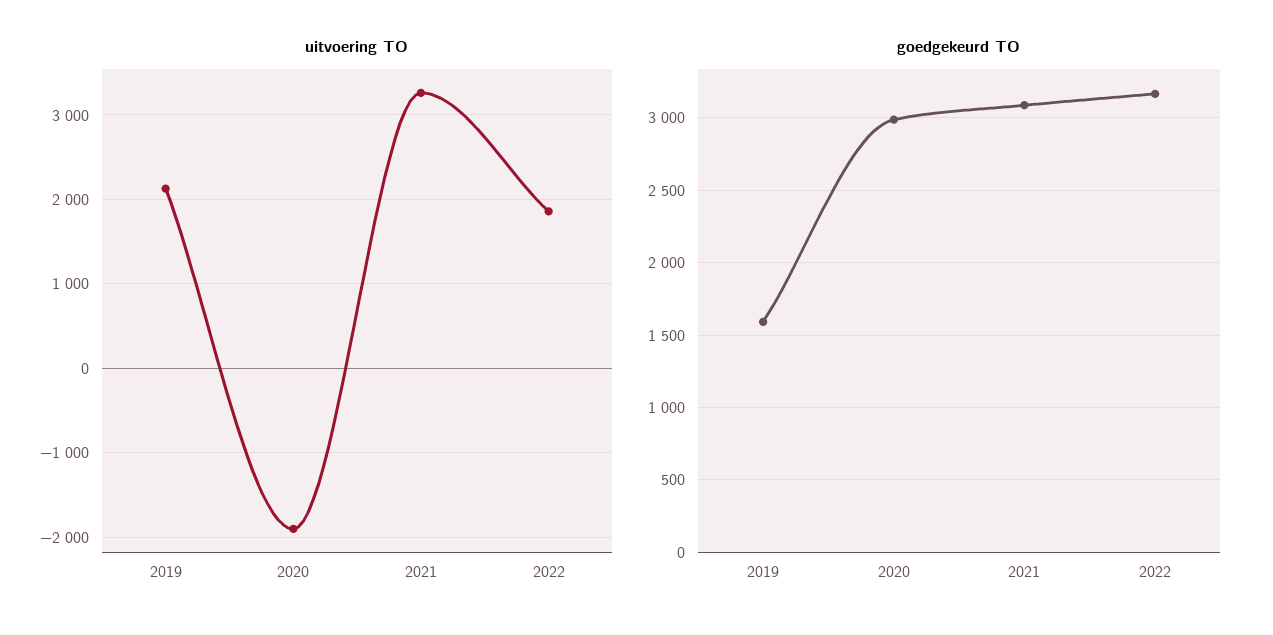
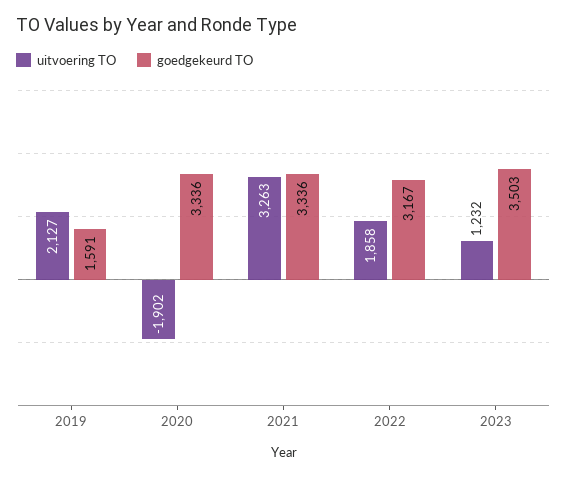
goedgekeurd TO, 2020: 3000 -> 3336
goedgekeurd TO, 2021: 3100 -> 3336
uitvoering TO, 2023: none -> 1232
goedgekeurd TO, 2023: none -> 3503

